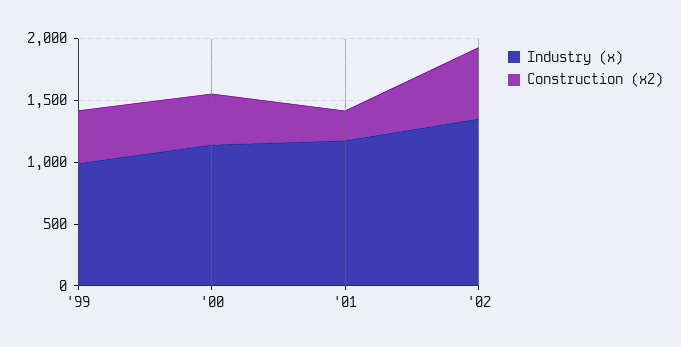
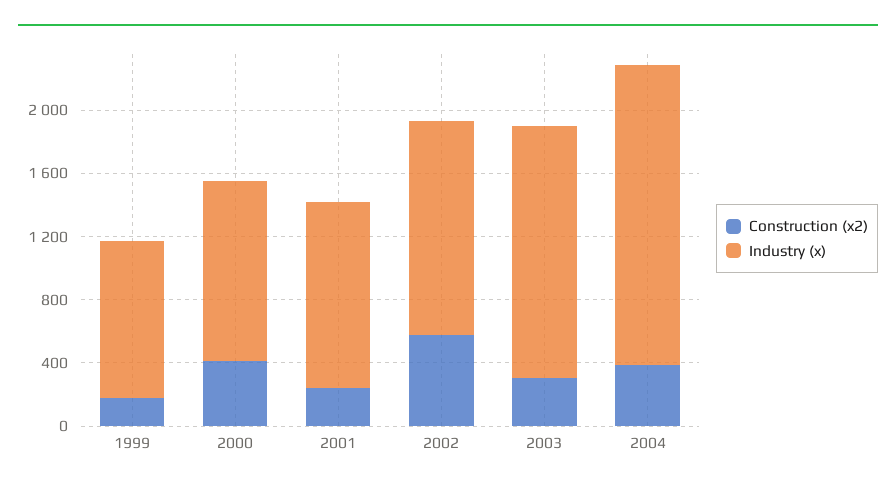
Construction (x2), '99: 400 -> 200
Construction (x2), 2003: none -> 300
Industry (x), 2003: none -> 1600
Construction (x2), 2004: none -> 400
Industry (x), 2004: none -> 1900

